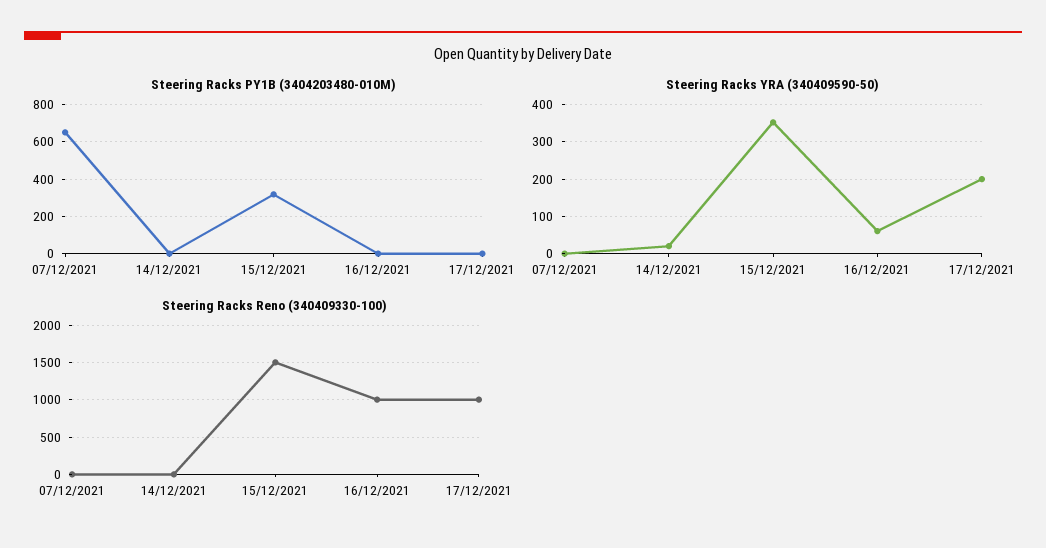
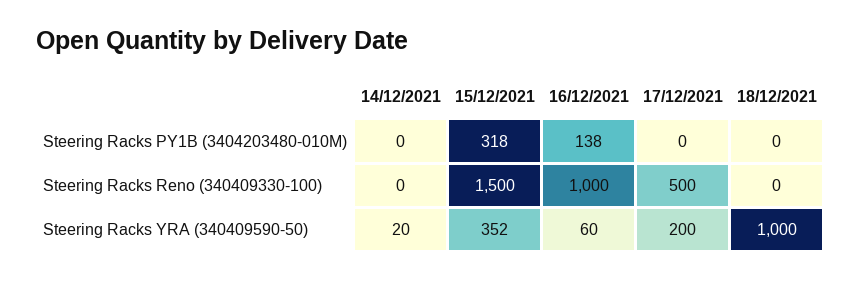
Steering Racks PY1B (3404203480-010M), 07/12/2021: 650 -> none
Steering Racks PY1B (3404203480-010M), 16/12/2021: 0 -> 138
Steering Racks YRA (340409590-50), 07/12/2021: 0 -> none
Steering Racks Reno (340409330-100), 07/12/2021: 0 -> none
Steering Racks Reno (340409330-100), 17/12/2021: 1000 -> 500
Steering Racks PY1B (3404203480-010M), 18/12/2021: none -> 0
Steering Racks Reno (340409330-100), 18/12/2021: none -> 0
Steering Racks YRA (340409590-50), 18/12/2021: none -> 1000

